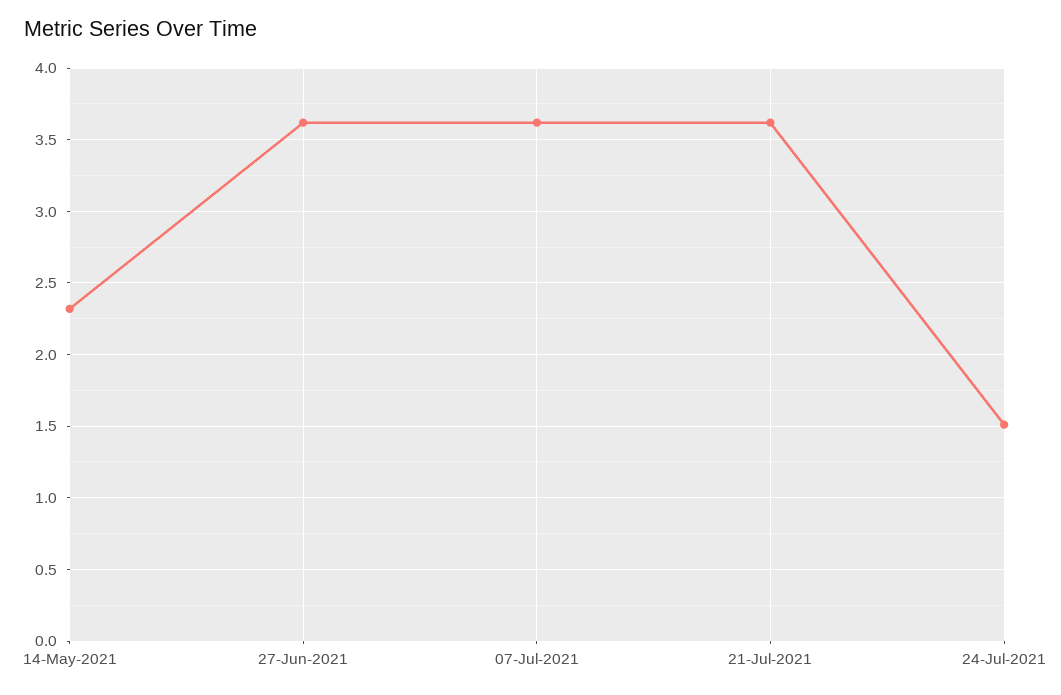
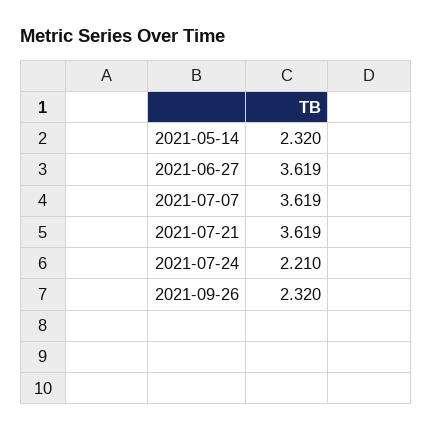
24-Jul-2021: 1.5 -> 2.21
2021-09-26: none -> 2.32

